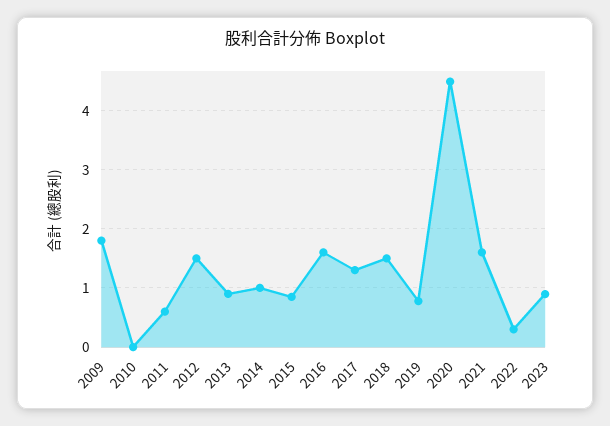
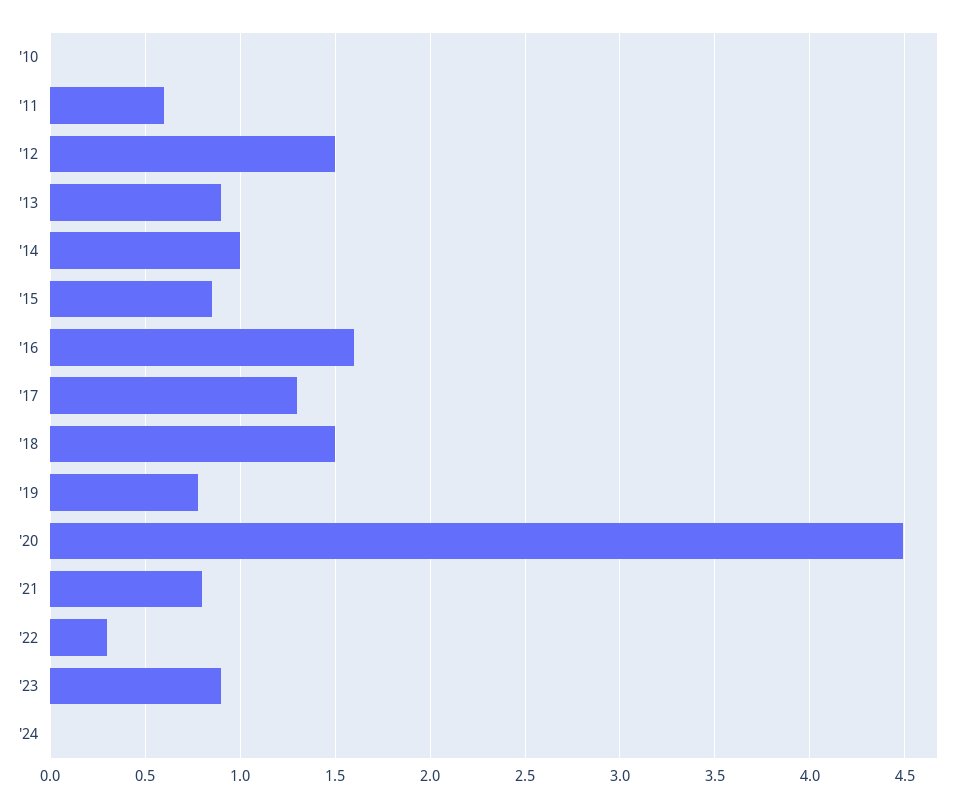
2009: 1.8 -> none
2021: 1.6 -> 0.8
'24: none -> 0

